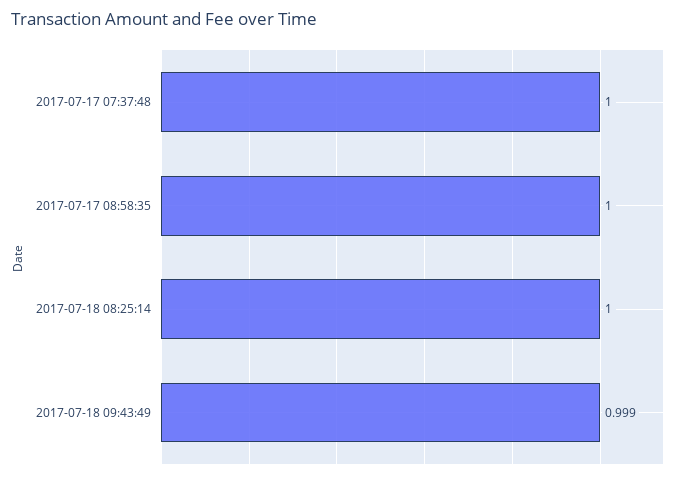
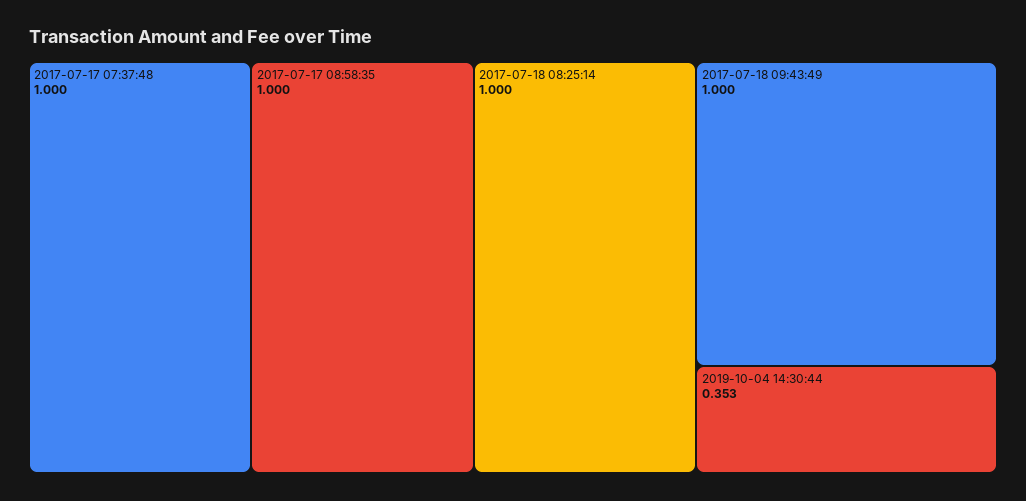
2017-07-18 09:43:49: 0.999 -> 1
2019-10-04 14:30:44: none -> 0.353

